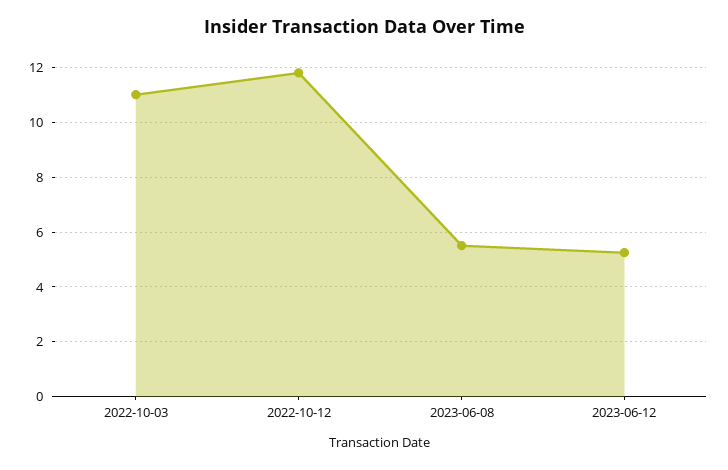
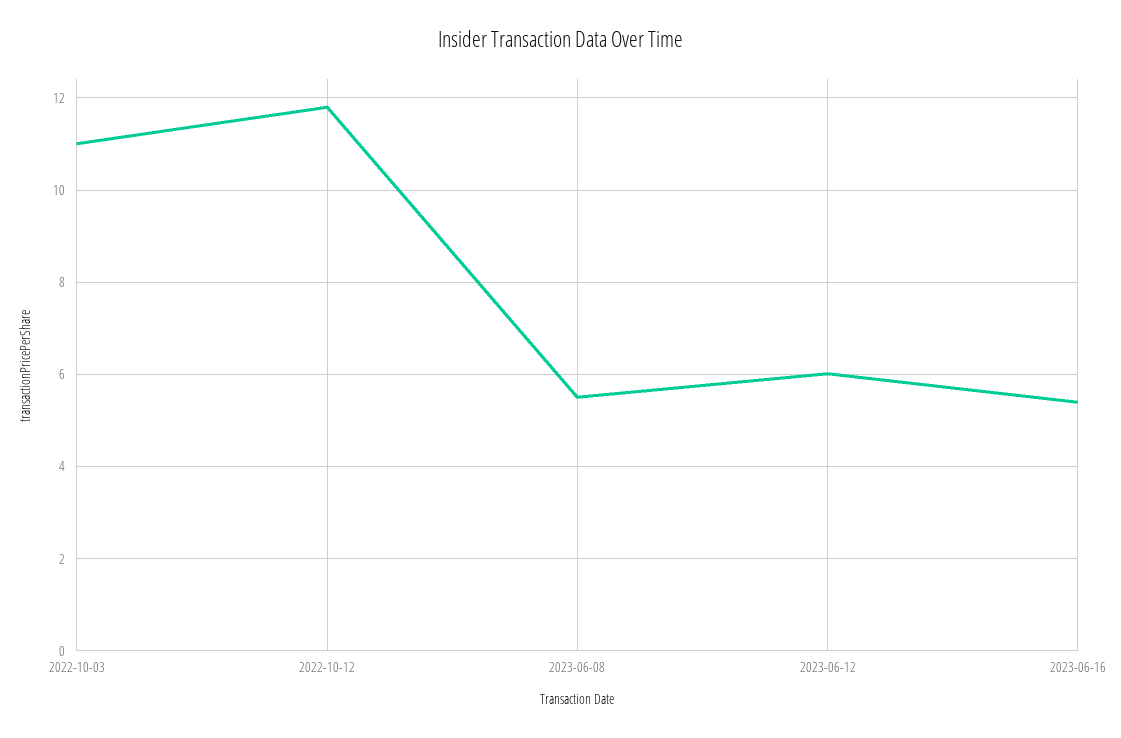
2023-06-12: 5.25 -> 6
2023-06-16: none -> 5.4

